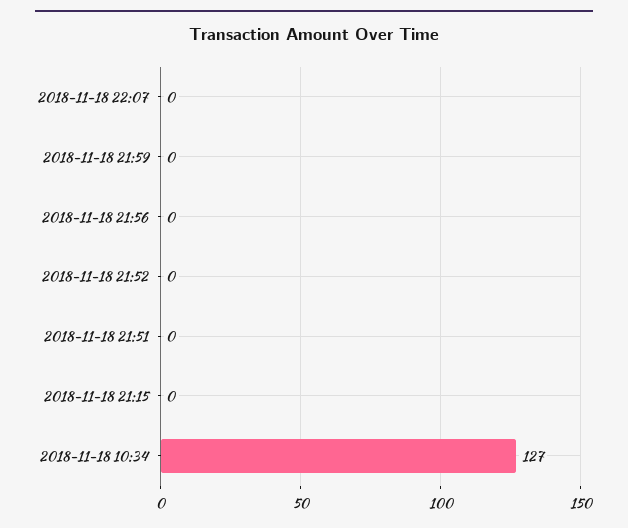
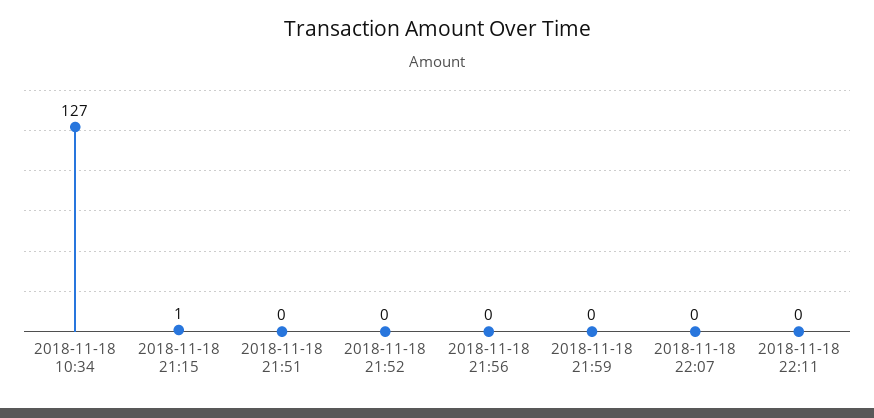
2018-11-18 21:15: 0 -> 1
2018-11-18 22:11: none -> 0

